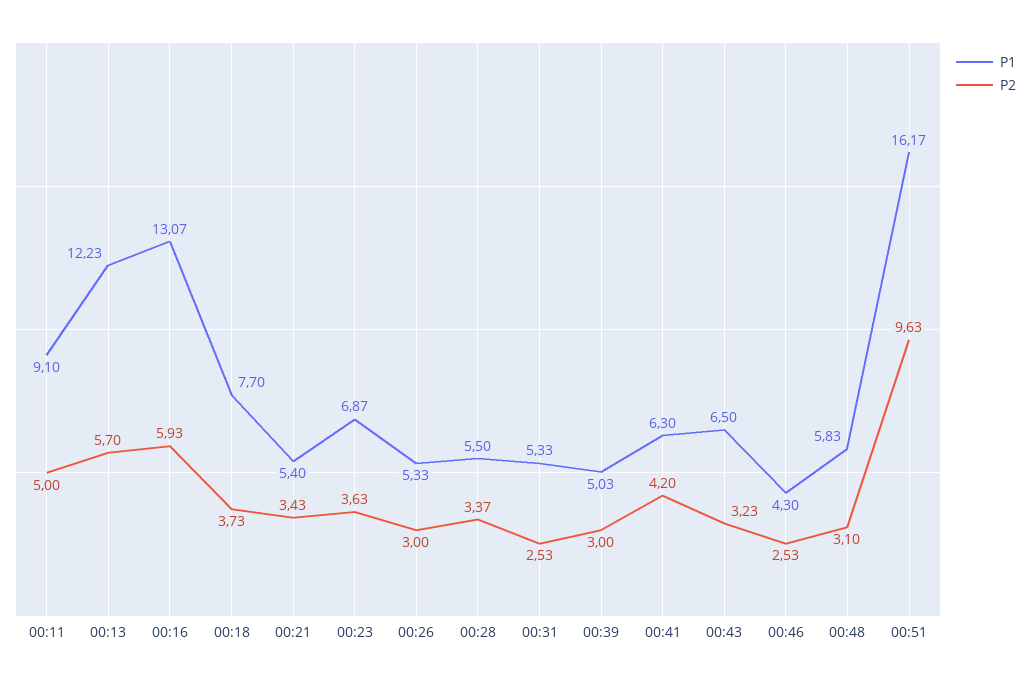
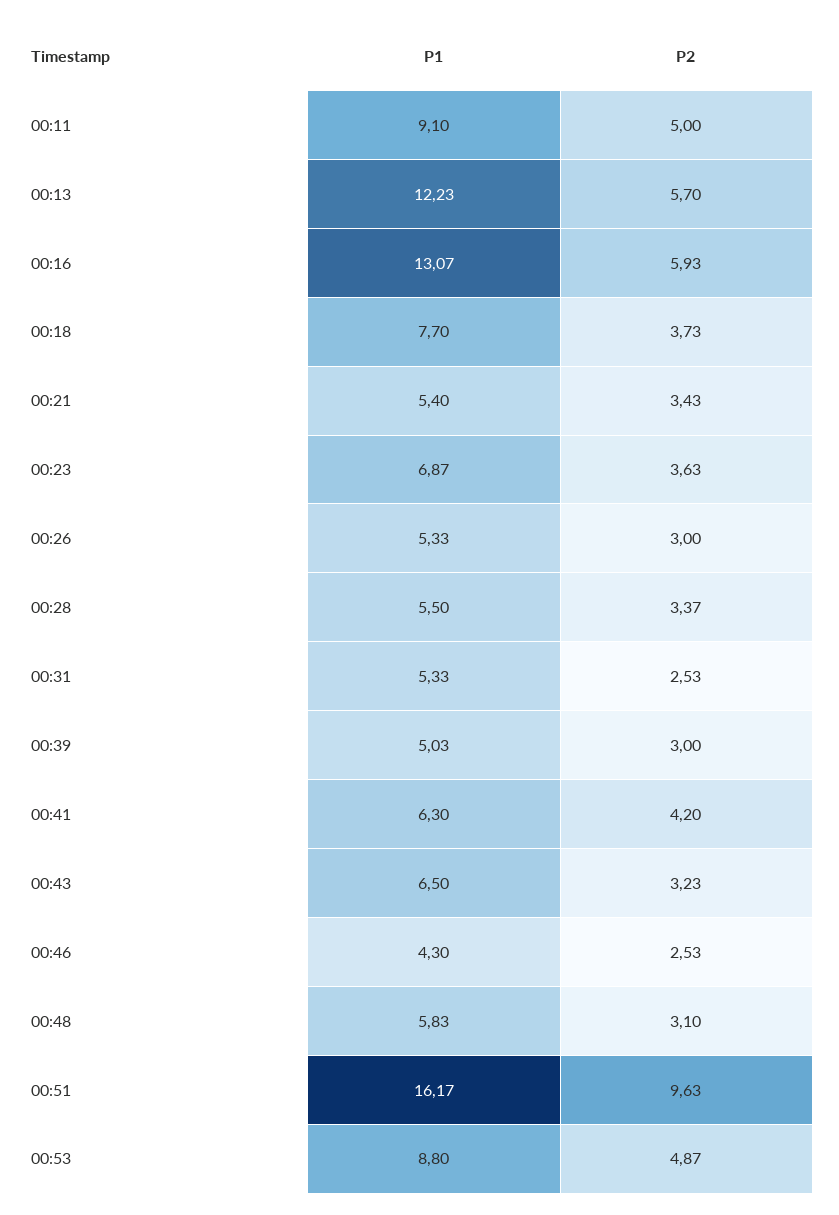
P1, 00:53: none -> 8.8
P2, 00:53: none -> 4.87

